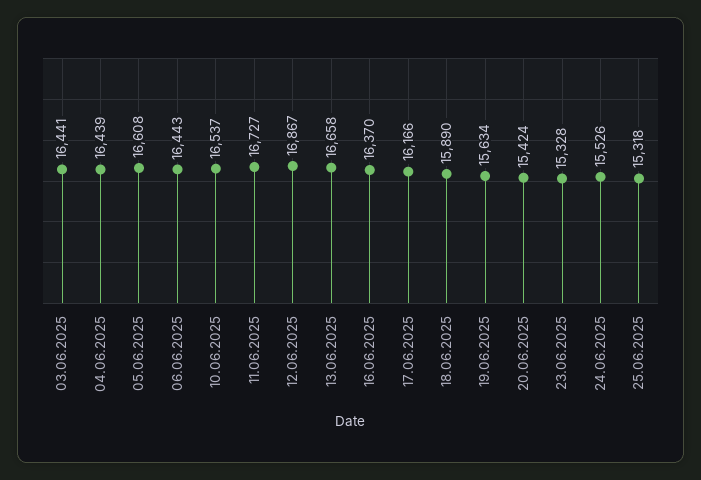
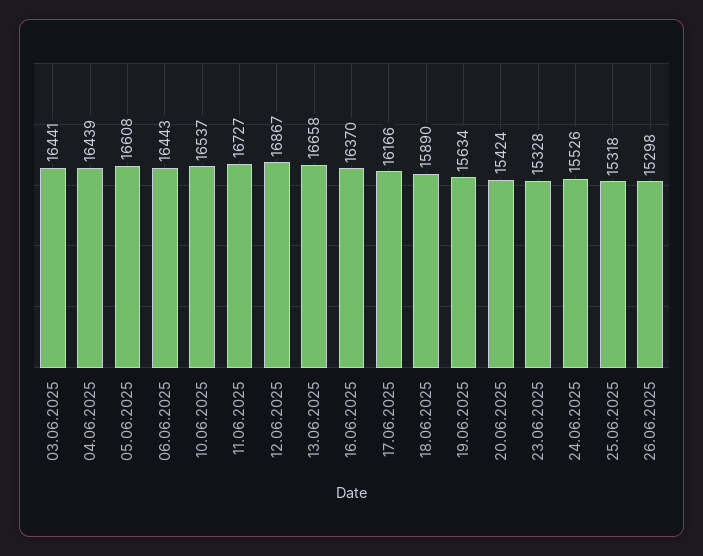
26.06.2025: none -> 15298

